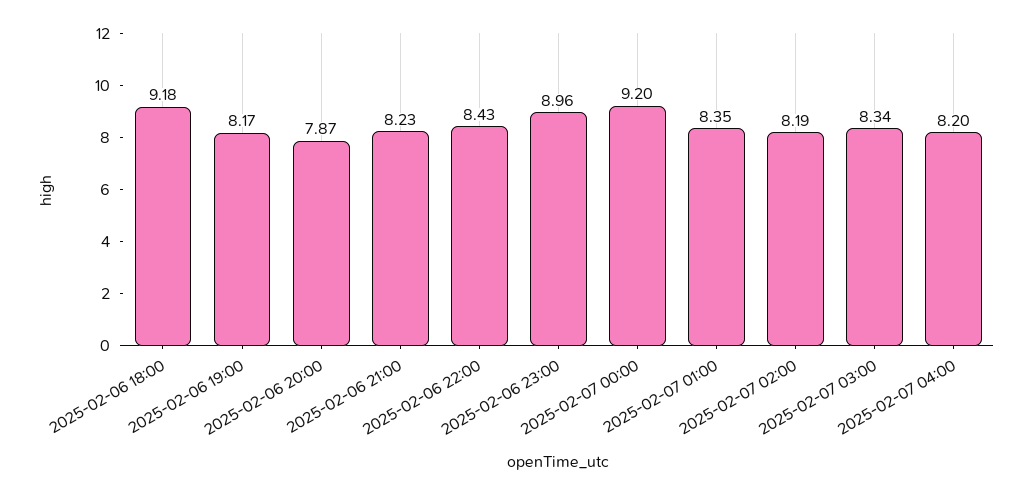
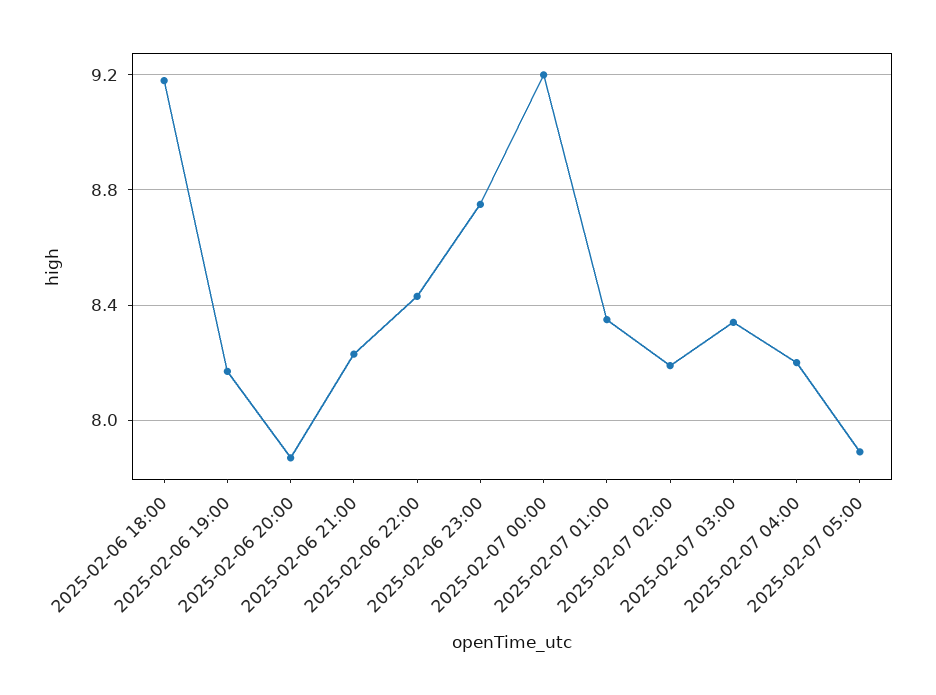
2025-02-06 23:00: 8.96 -> 8.75
2025-02-07 05:00: none -> 7.9

